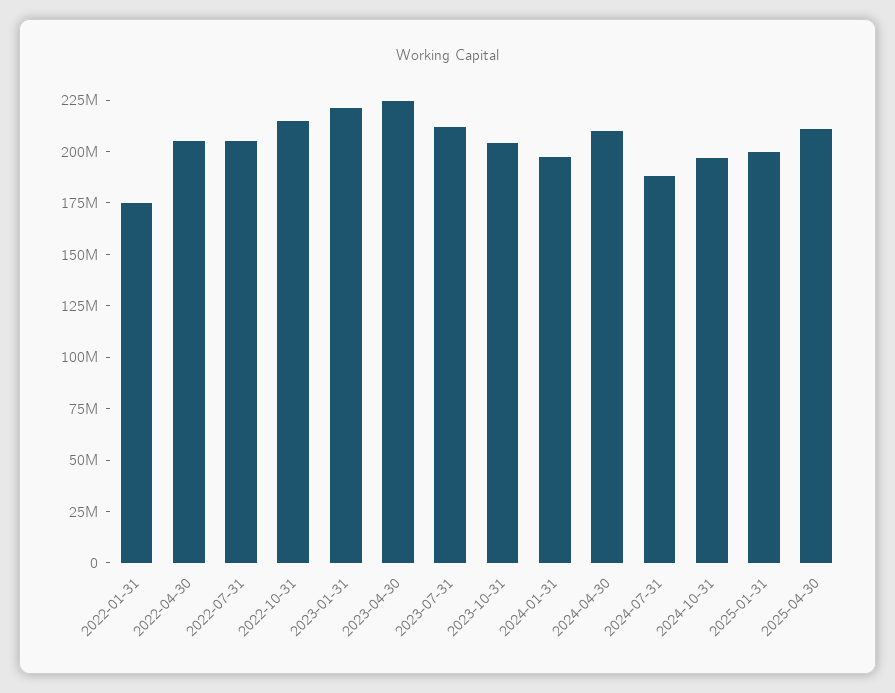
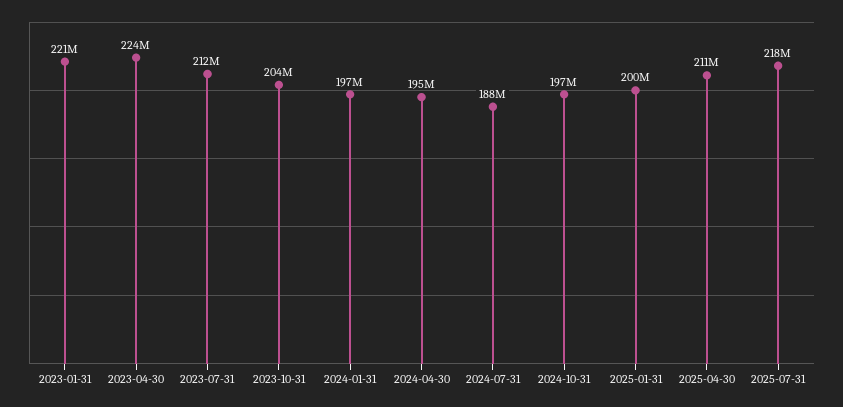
2022-01-31: 175000000 -> none
2022-04-30: 205000000 -> none
2022-07-31: 205000000 -> none
2022-10-31: 215000000 -> none
2024-04-30: 210000000 -> 195000000
2025-07-31: none -> 218000000

